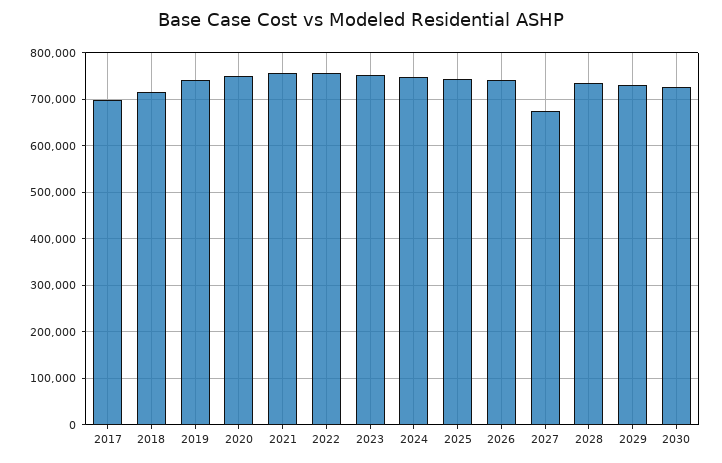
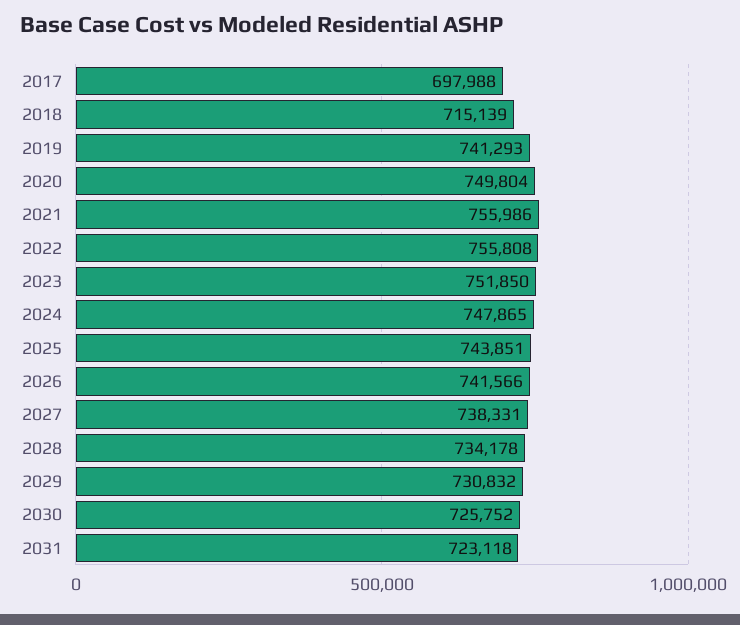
2027: 680000 -> 738331
2031: none -> 723118

